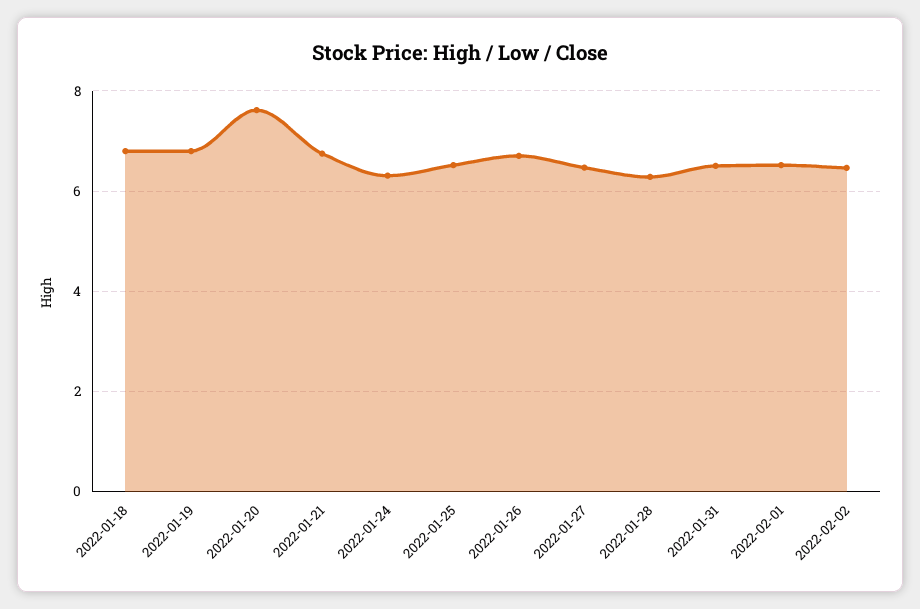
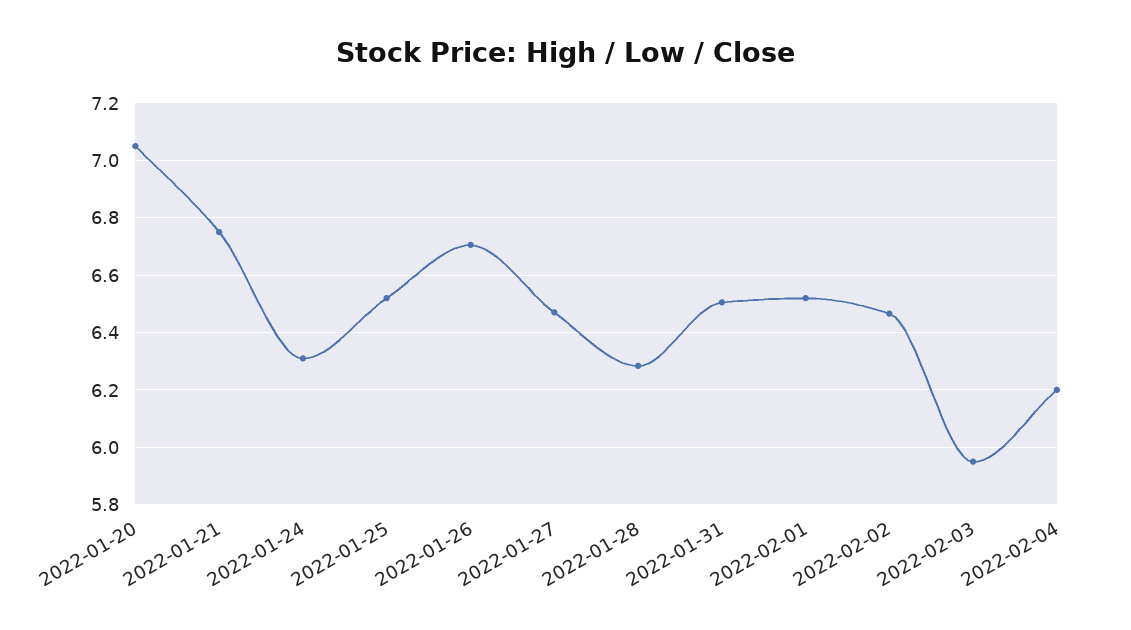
2022-01-18: 6.8 -> none
2022-01-19: 6.8 -> none
2022-01-20: 7.6 -> 7.05
2022-02-03: none -> 5.95
2022-02-04: none -> 6.2

